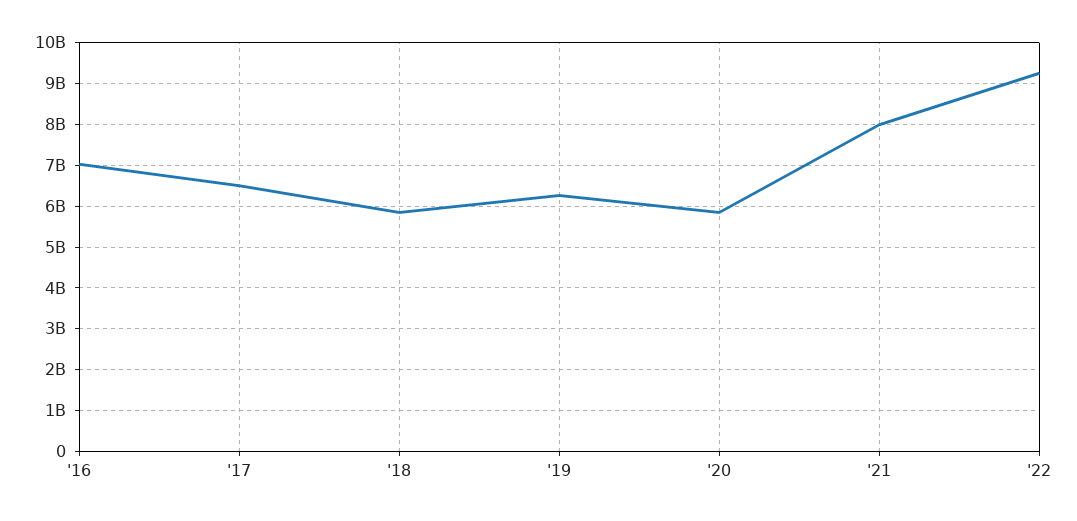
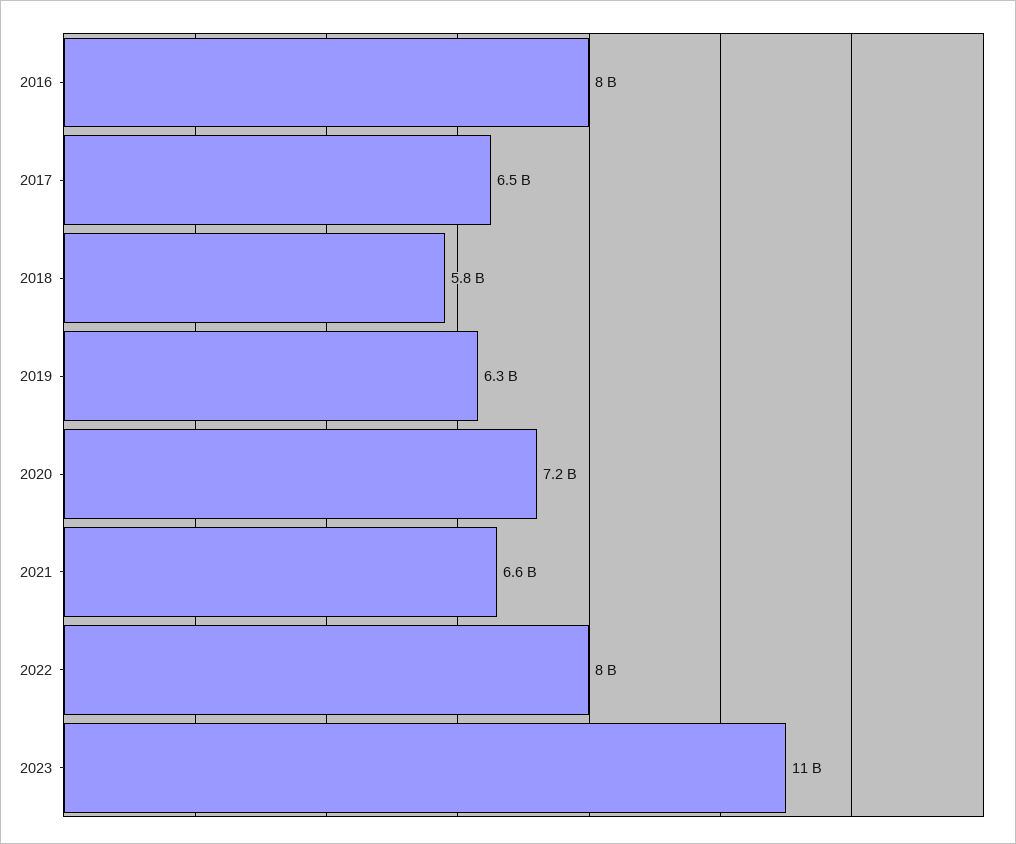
'16: 7000000000 -> 8000000000
'20: 5800000000 -> 7200000000
'21: 8000000000 -> 6600000000
'22: 9200000000 -> 8000000000
2023: none -> 11000000000

